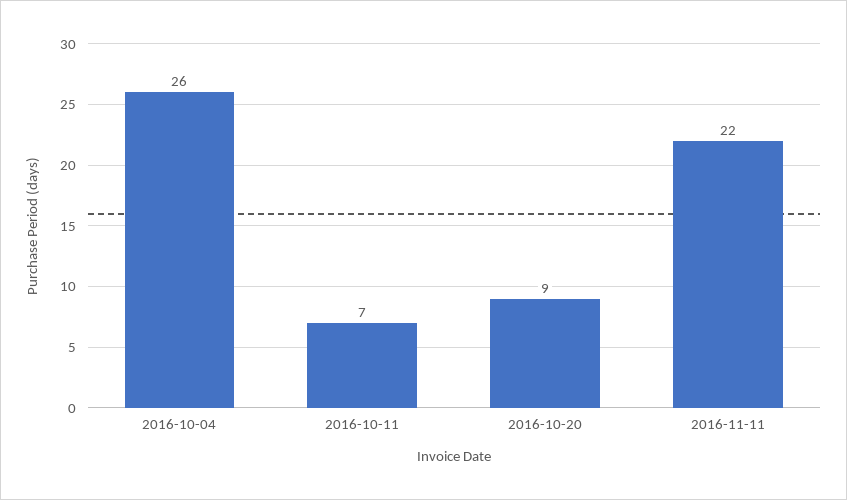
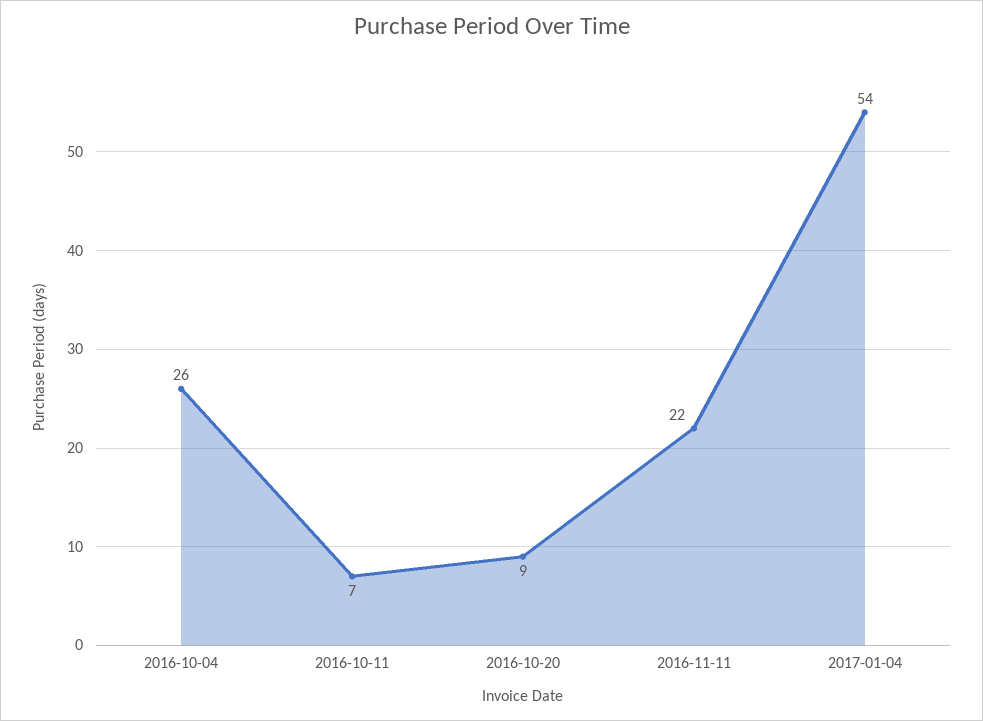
2017-01-04: none -> 54

